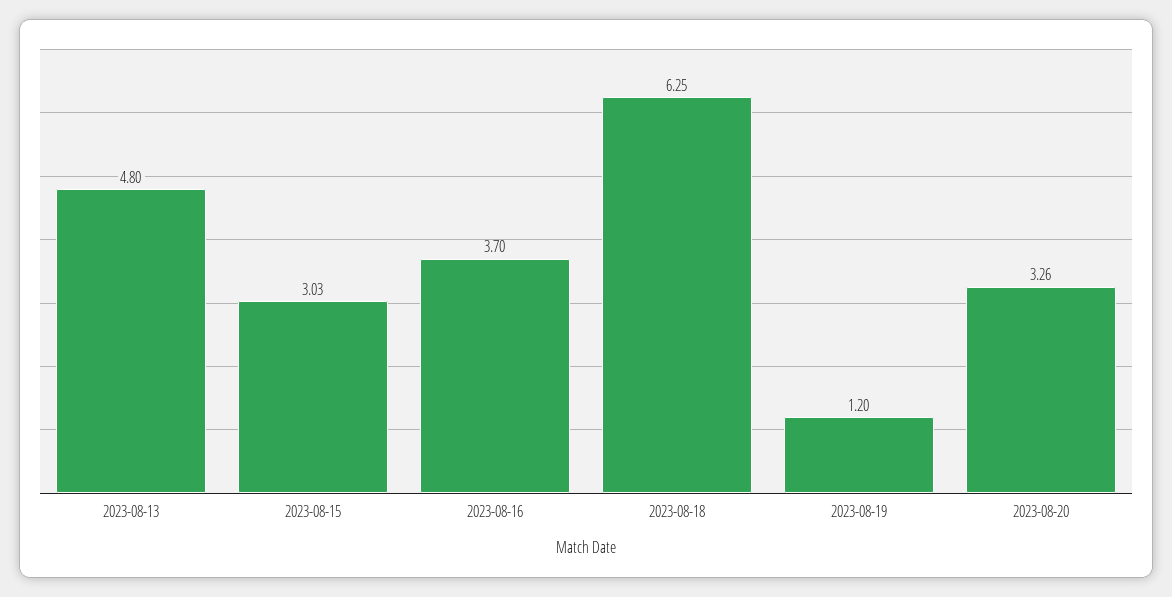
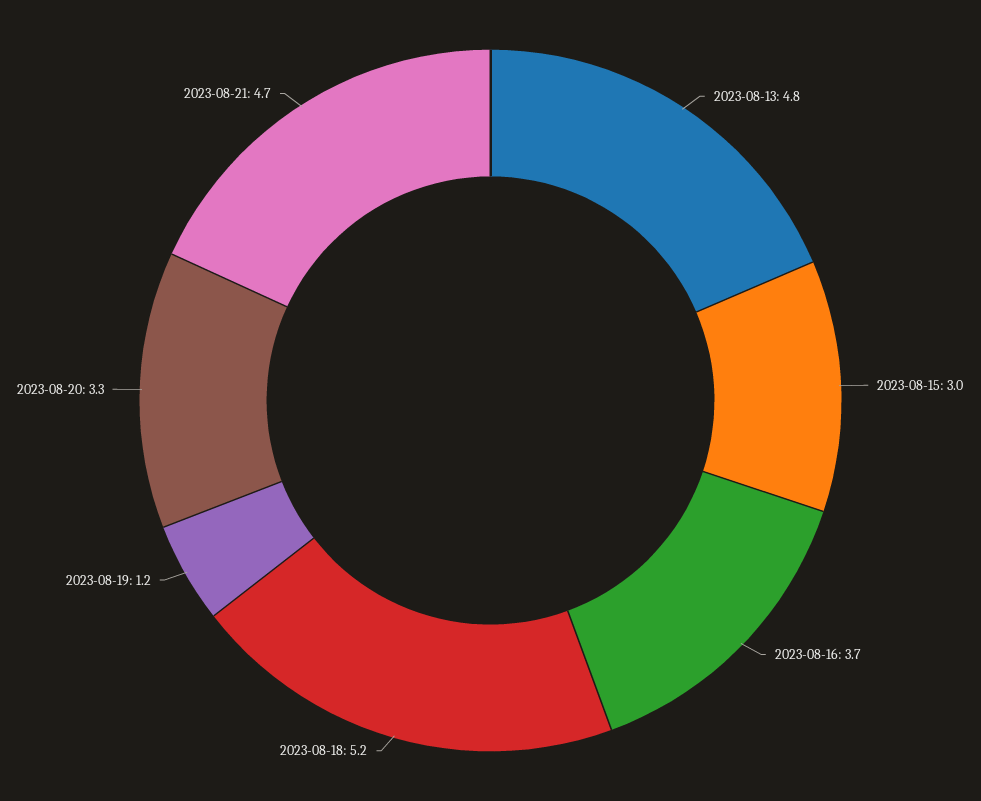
2023-08-18: 6.25 -> 5.2
2023-08-21: none -> 4.7

